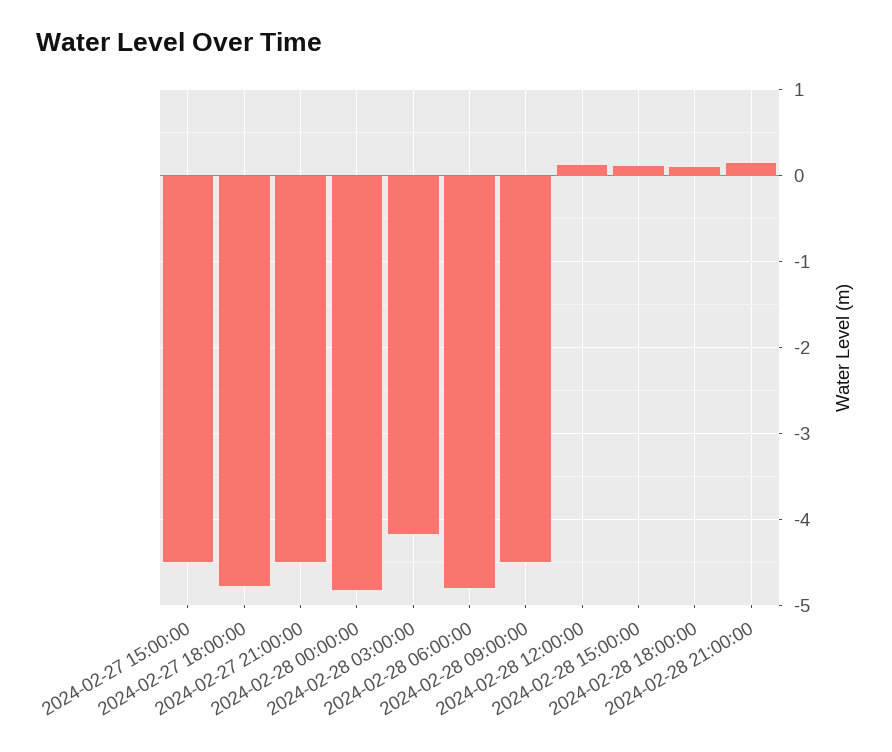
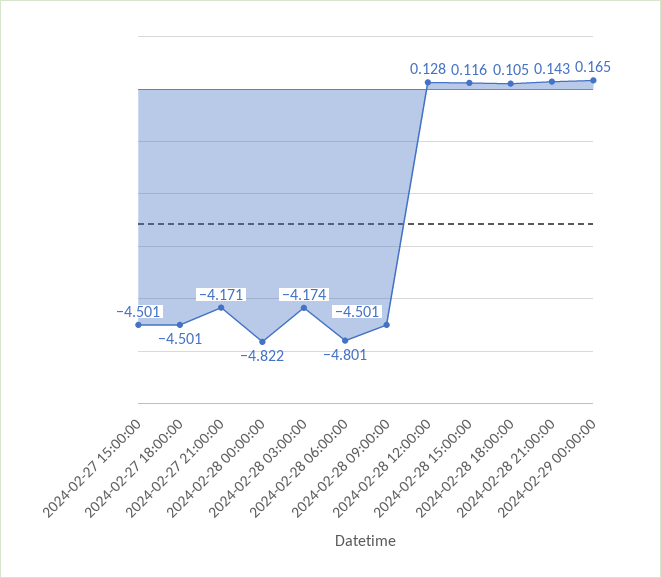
2024-02-27 18:00:00: -4.8 -> -4.501
2024-02-27 21:00:00: -4.5 -> -4.171
2024-02-29 00:00:00: none -> 0.165

